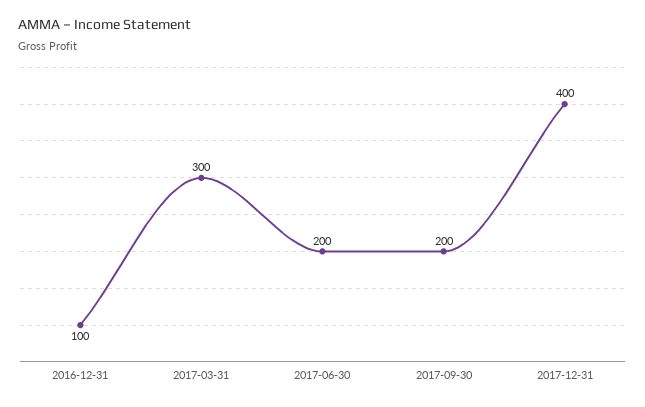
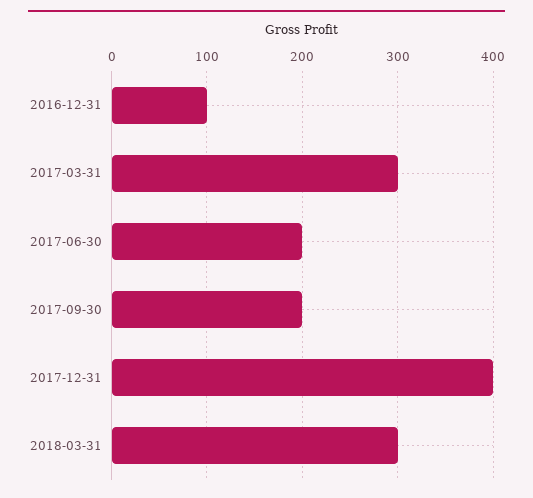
2018-03-31: none -> 300

